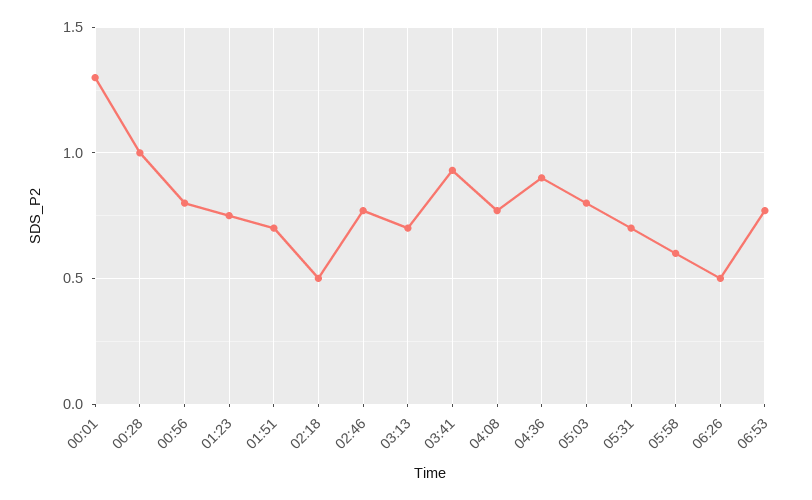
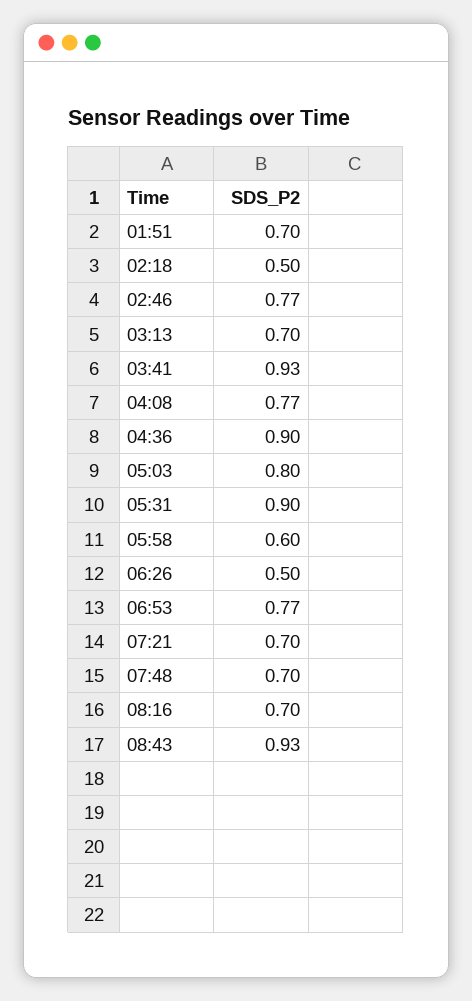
00:01: 1.3 -> none
00:28: 1 -> none
00:56: 0.8 -> none
01:23: 0.75 -> none
05:31: 0.7 -> 0.9
07:21: none -> 0.7
07:48: none -> 0.7
08:16: none -> 0.7
08:43: none -> 0.93

